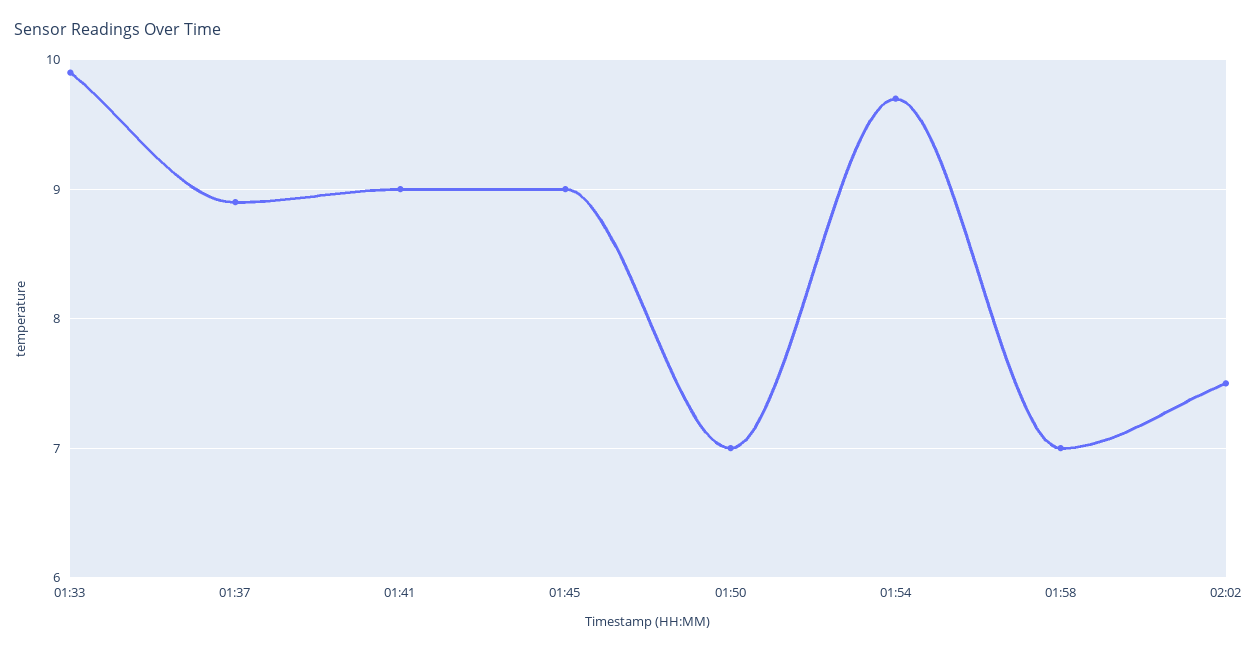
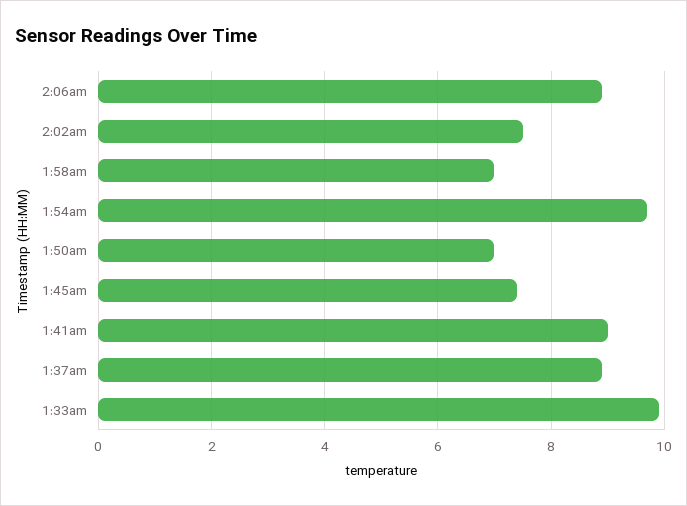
01:45: 9 -> 7.5
2:06am: none -> 9

